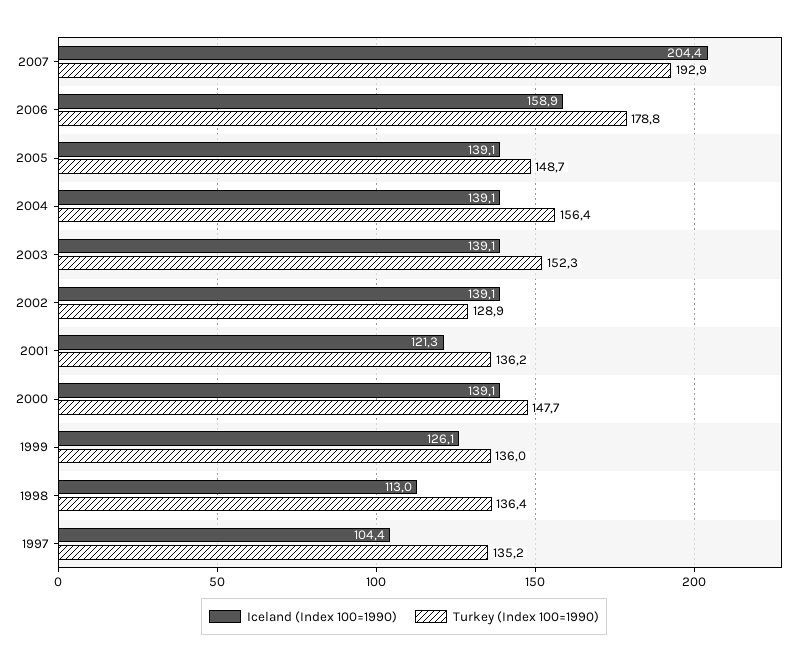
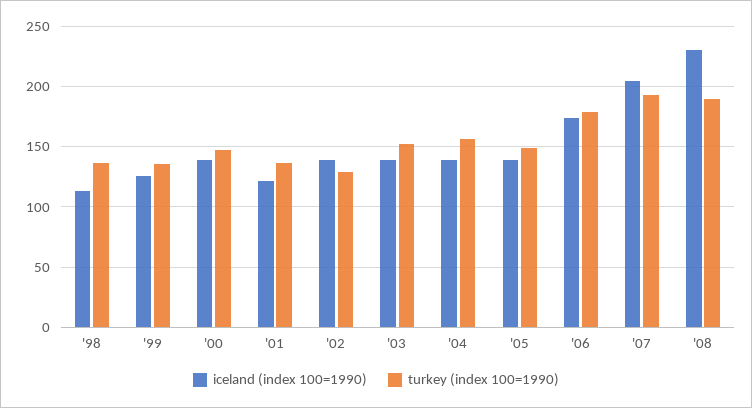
Iceland (Index 100=1990), 2006: 158.9 -> 175
Iceland (Index 100=1990), 1997: 104.4 -> none
Turkey (Index 100=1990), 1997: 135.2 -> none
Iceland (Index 100=1990), '08: none -> 230
Turkey (Index 100=1990), '08: none -> 190

